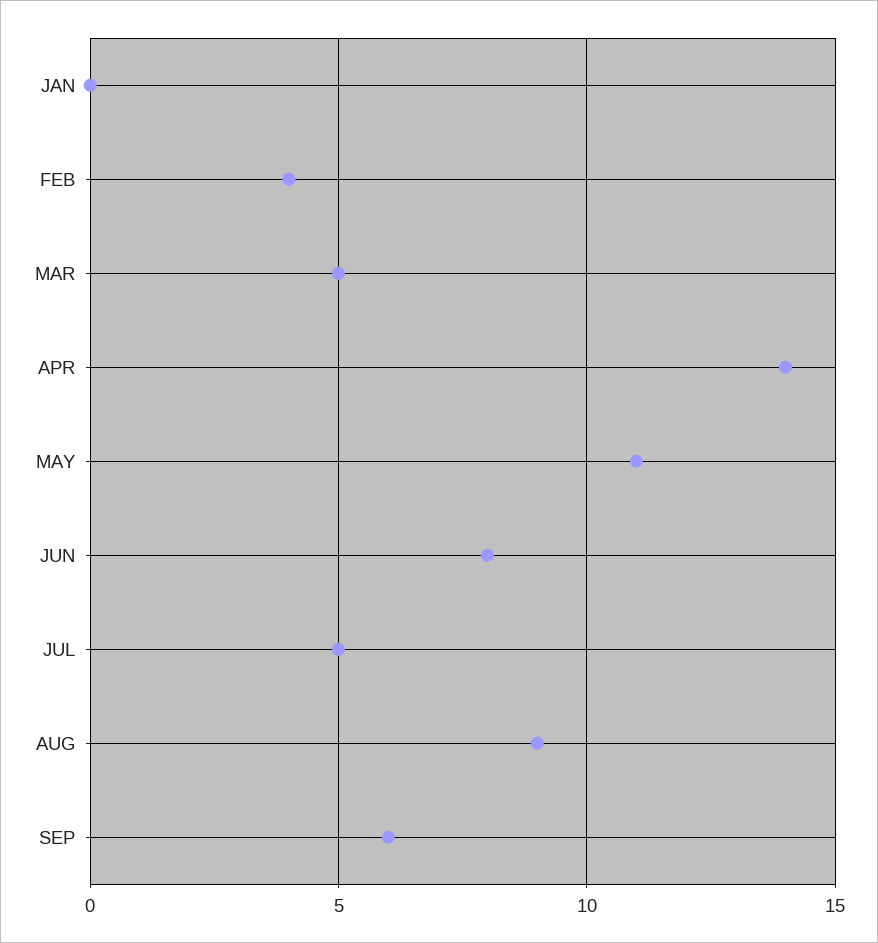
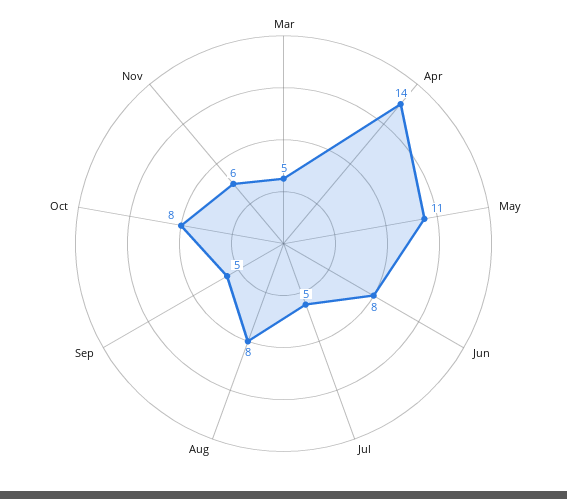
JAN: 0 -> none
FEB: 4 -> none
AUG: 9 -> 8
SEP: 6 -> 5
Oct: none -> 8
Nov: none -> 6

